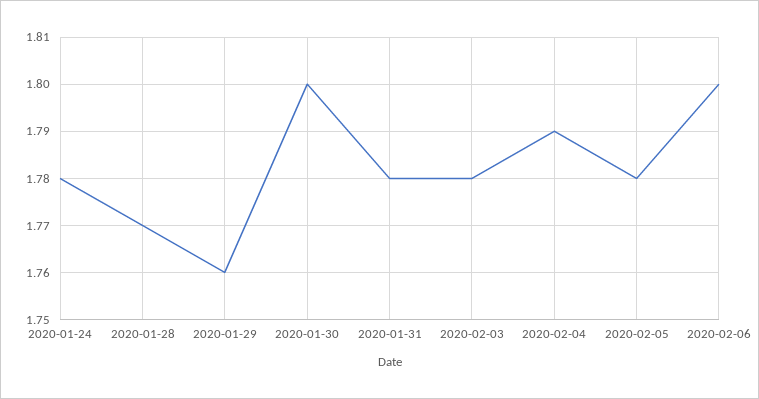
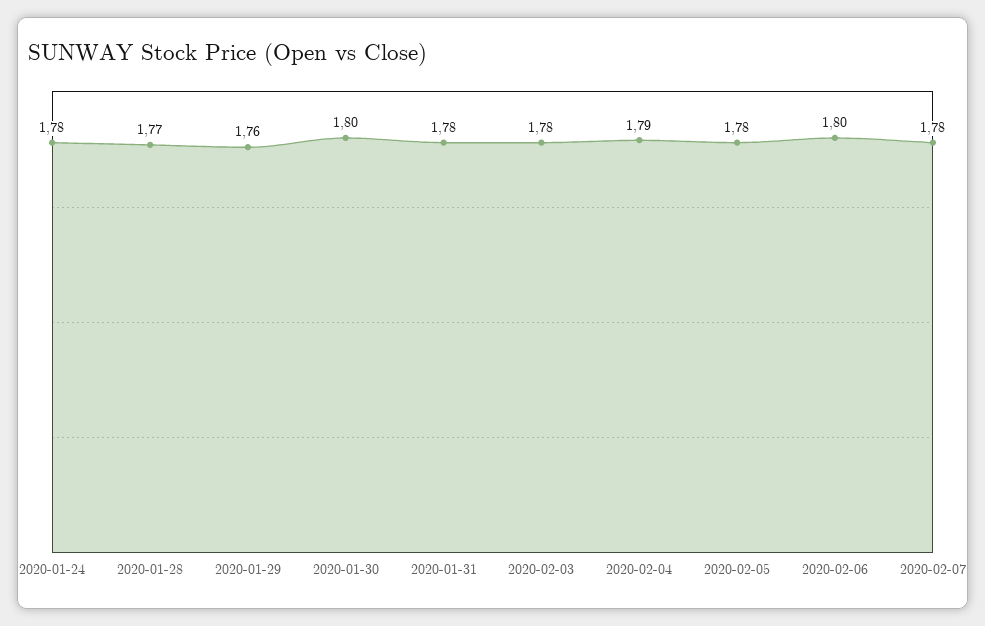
2020-02-07: none -> 1.78

